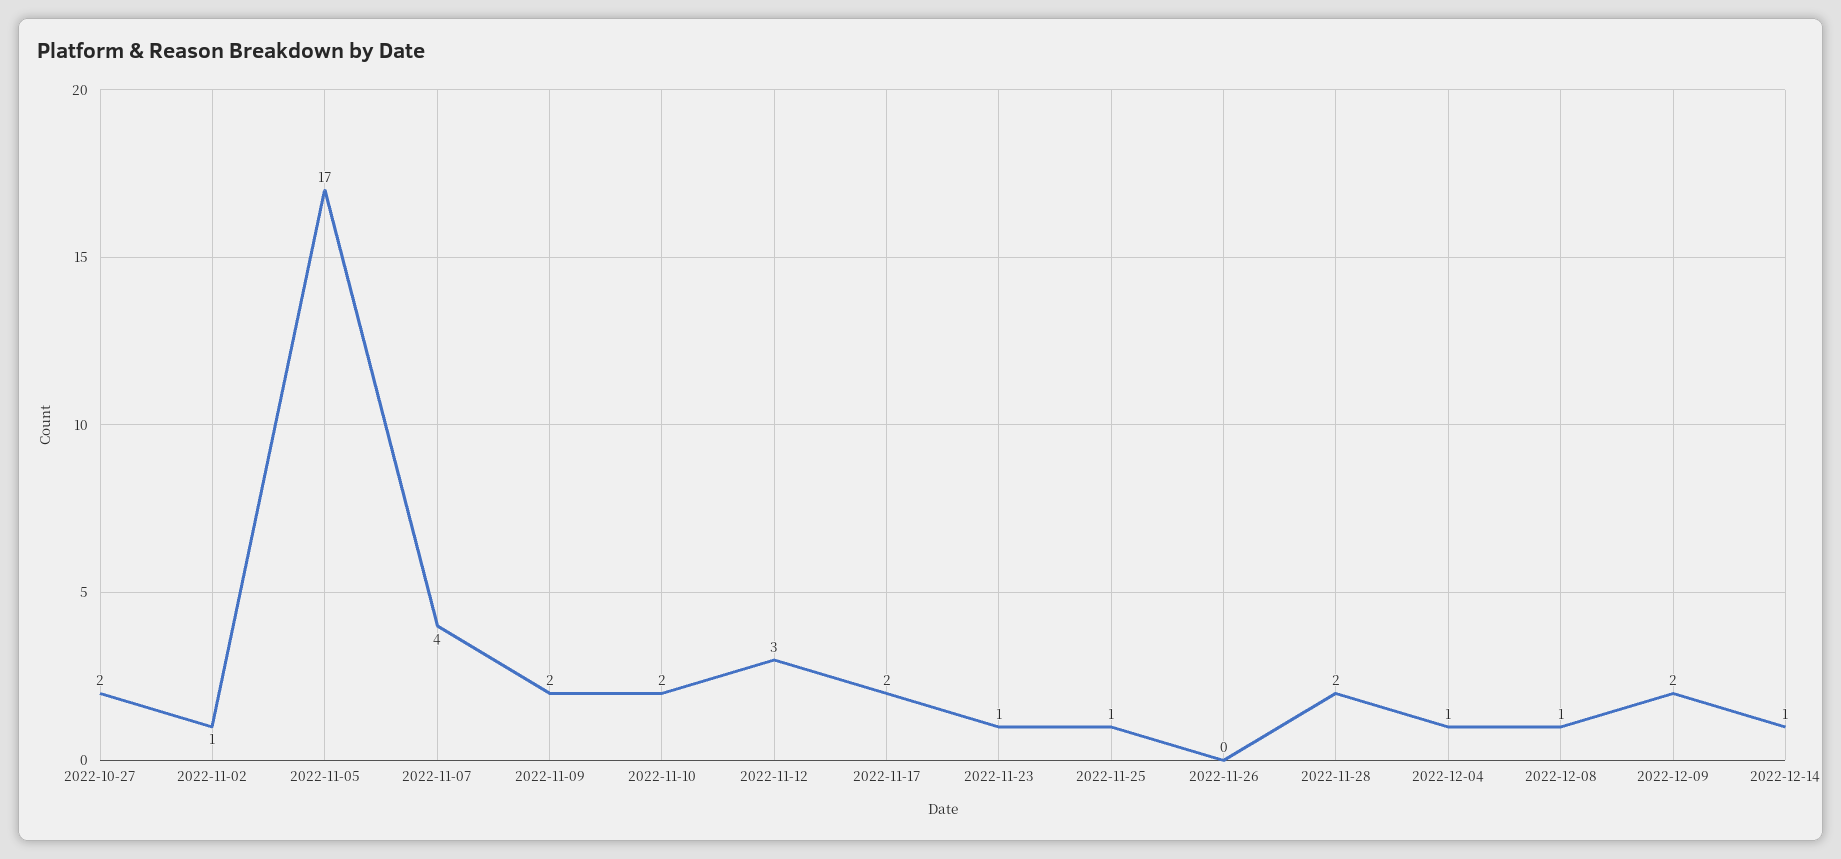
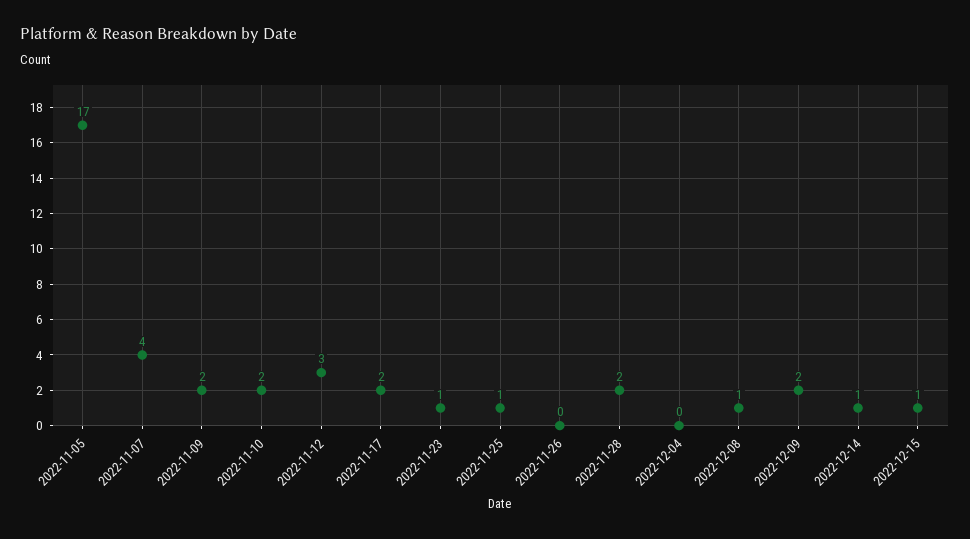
2022-10-27: 2 -> none
2022-11-02: 1 -> none
2022-12-04: 1 -> 0
2022-12-15: none -> 1

